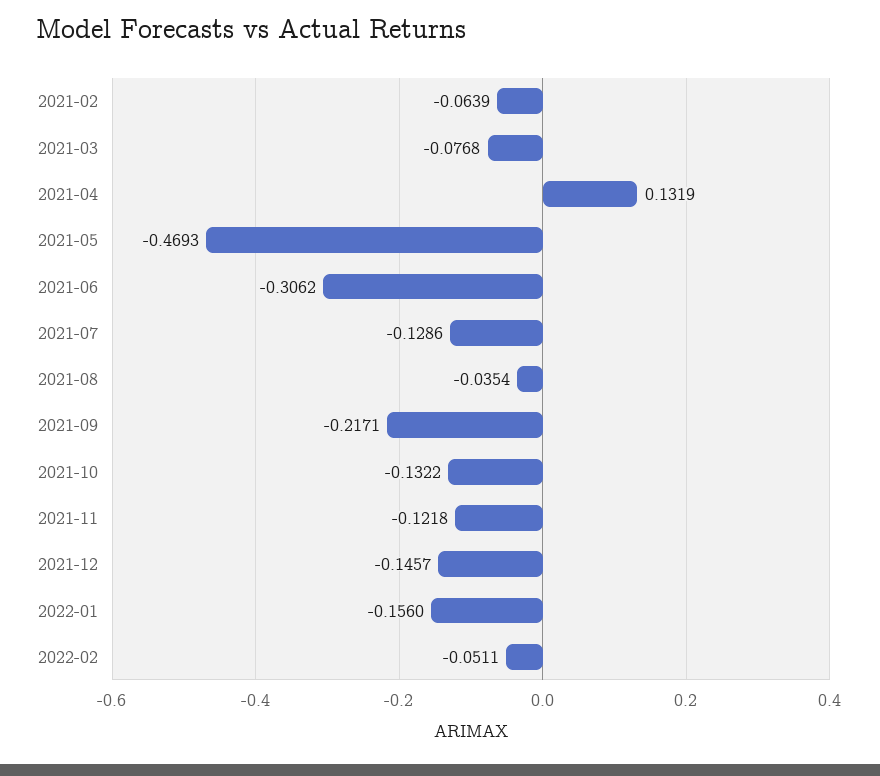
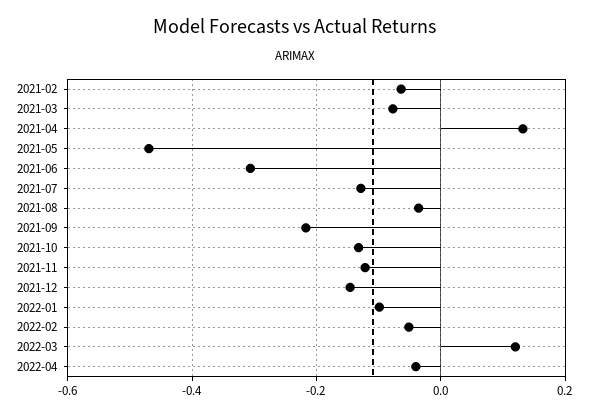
2022-01: -0.156 -> -0.1
2022-03: none -> 0.12
2022-04: none -> -0.04

